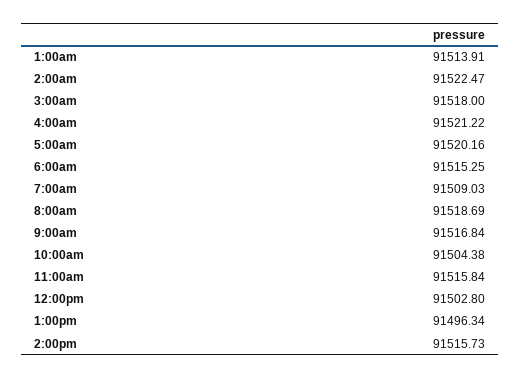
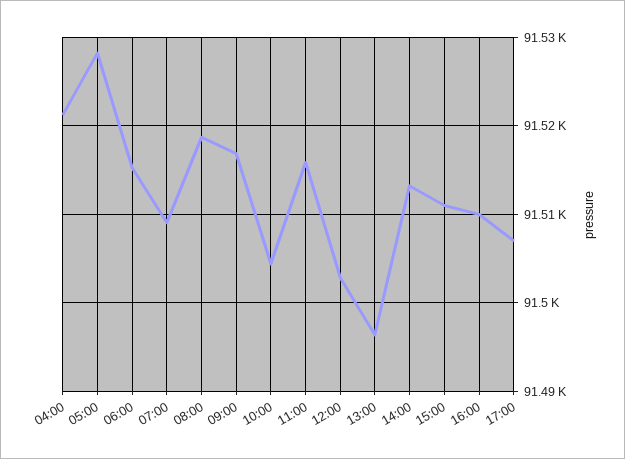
1:00am: 91513.91 -> none
2:00am: 91522.47 -> none
3:00am: 91518 -> none
5:00am: 91520.16 -> 91528
2:00pm: 91515.73 -> 91513
15:00: none -> 91511
16:00: none -> 91510
17:00: none -> 91507

